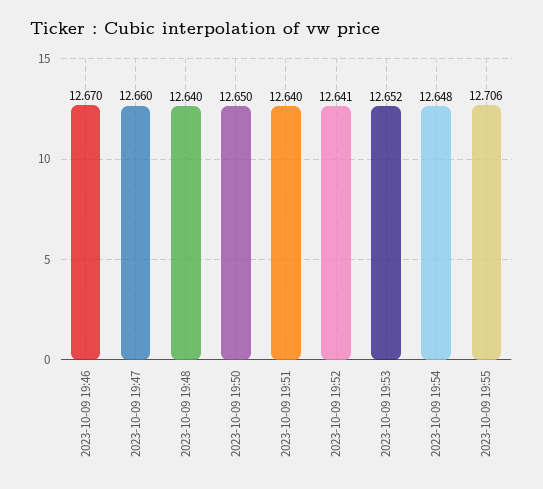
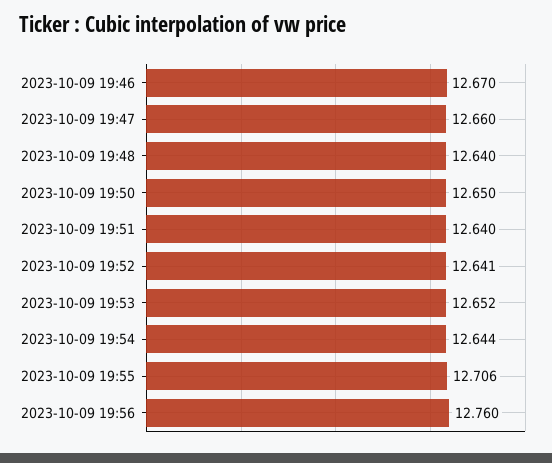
2023-10-09 19:54: 12.648 -> 12.644
2023-10-09 19:56: none -> 12.76

